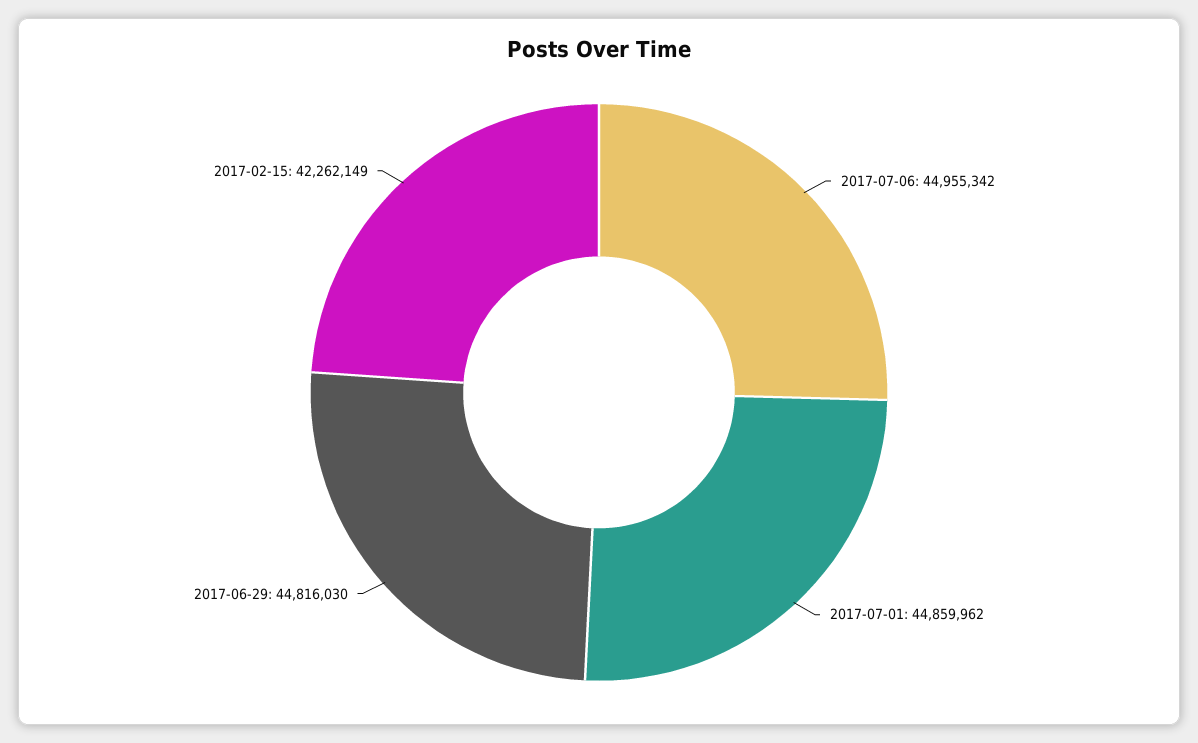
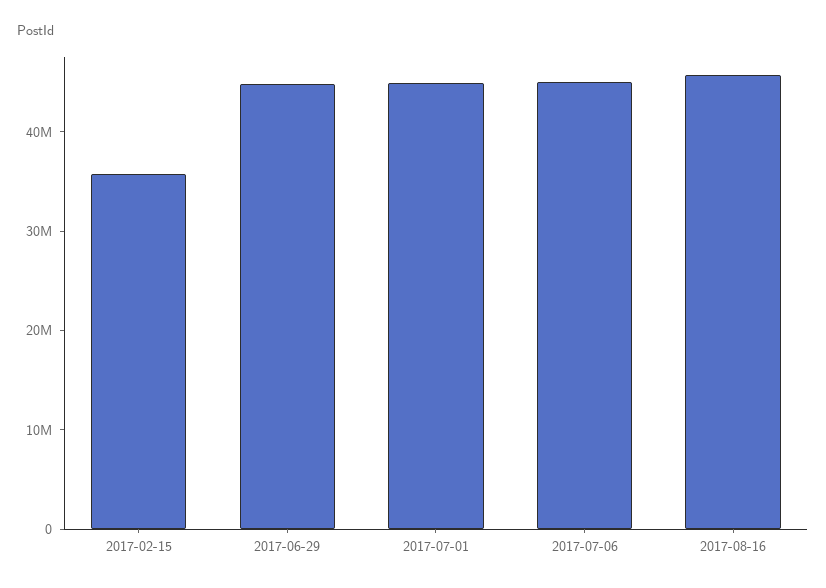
2017-02-15: 42262149 -> 36000000
2017-08-16: none -> 46000000

